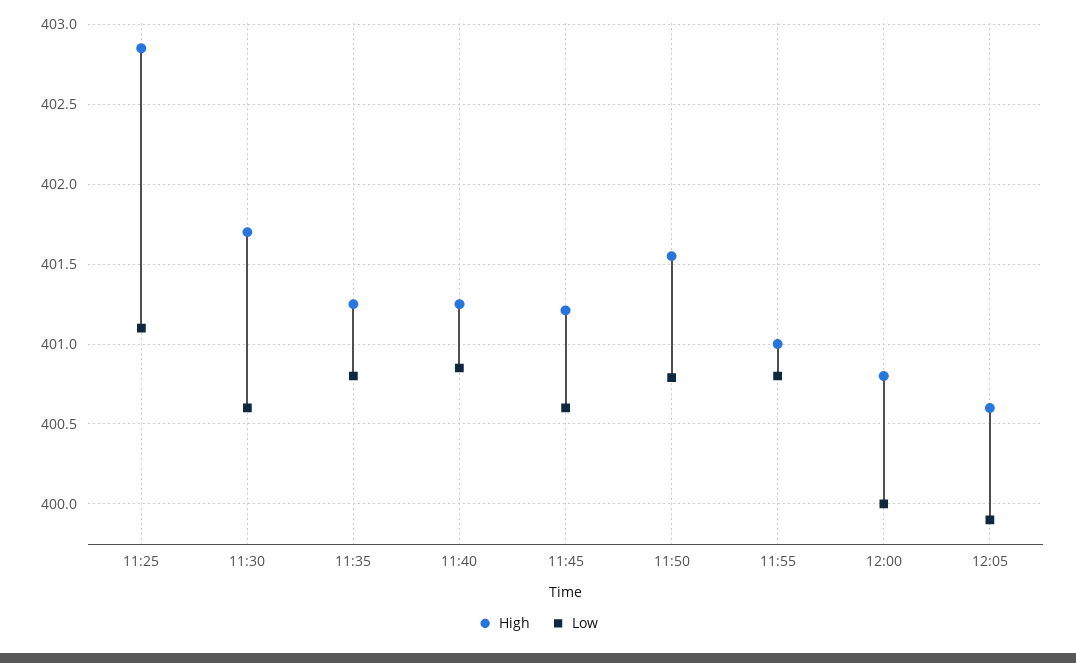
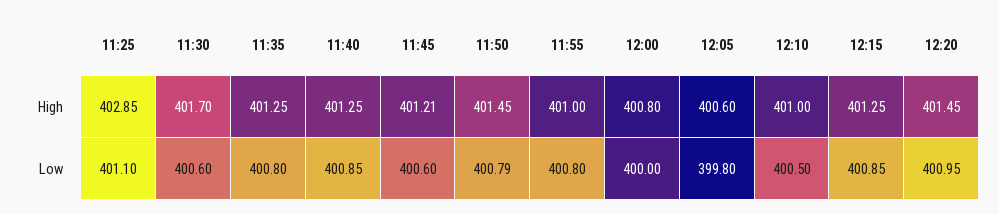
High, 11:50: 401.55 -> 401.45
Low, 12:05: 399.9 -> 399.8
High, 12:10: none -> 401
High, 12:15: none -> 401.25
High, 12:20: none -> 401.45
Low, 12:10: none -> 400.5
Low, 12:15: none -> 400.85
Low, 12:20: none -> 400.95

